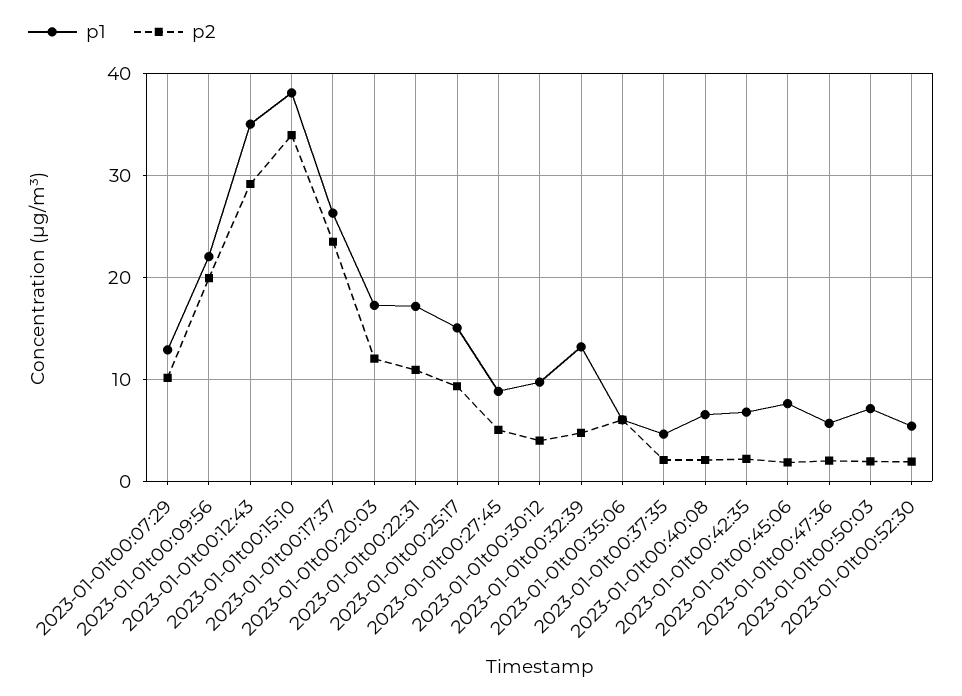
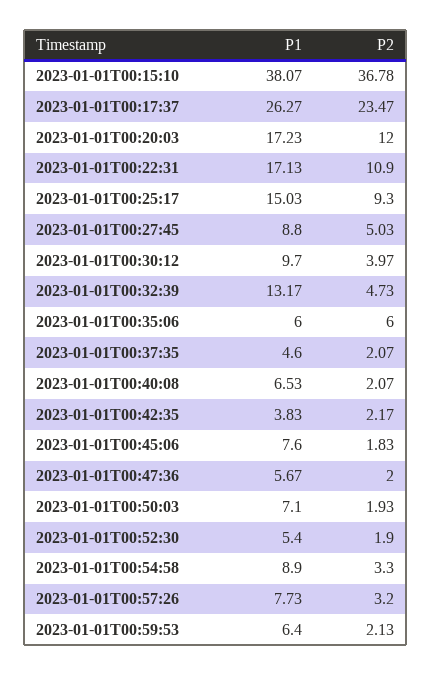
p1, 2023-01-01t00:07:29: 13 -> none
p2, 2023-01-01t00:07:29: 10 -> none
p1, 2023-01-01t00:09:56: 22 -> none
p2, 2023-01-01t00:09:56: 20 -> none
p1, 2023-01-01t00:12:43: 35 -> none
p2, 2023-01-01t00:12:43: 29 -> none
p2, 2023-01-01t00:15:10: 34 -> 36.78
p1, 2023-01-01t00:42:35: 7 -> 3.83
p1, 2023-01-01T00:54:58: none -> 8.9
p2, 2023-01-01T00:54:58: none -> 3.3
p1, 2023-01-01T00:57:26: none -> 7.73
p2, 2023-01-01T00:57:26: none -> 3.2
p1, 2023-01-01T00:59:53: none -> 6.4
p2, 2023-01-01T00:59:53: none -> 2.13

